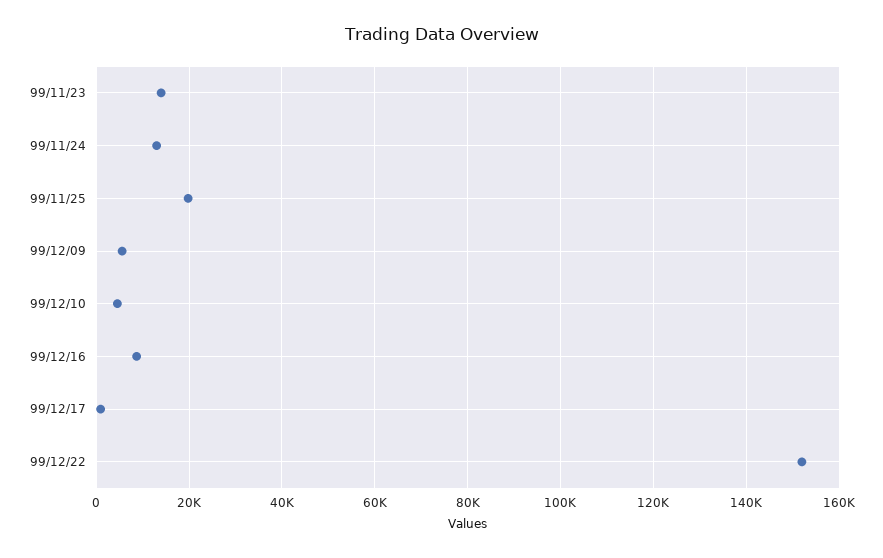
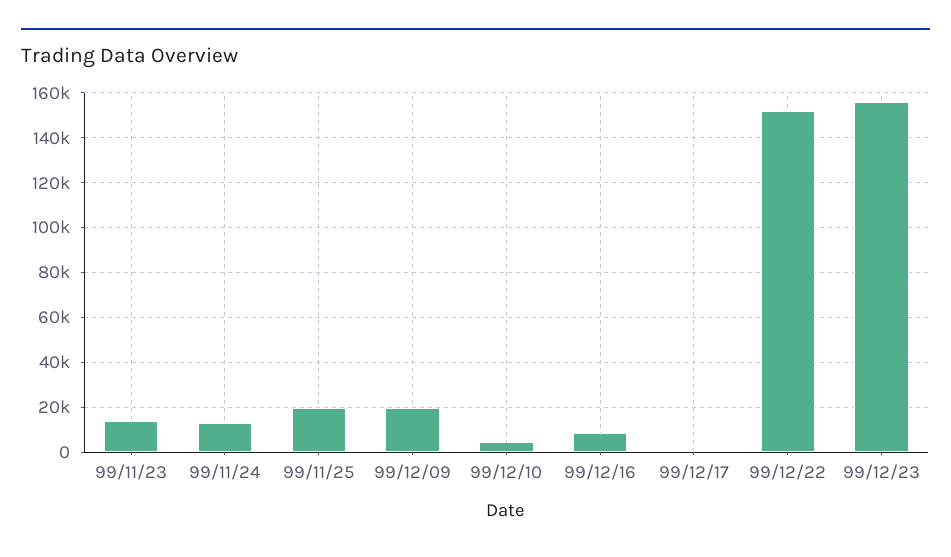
99/12/09: 6000 -> 20000
99/12/23: none -> 155000

